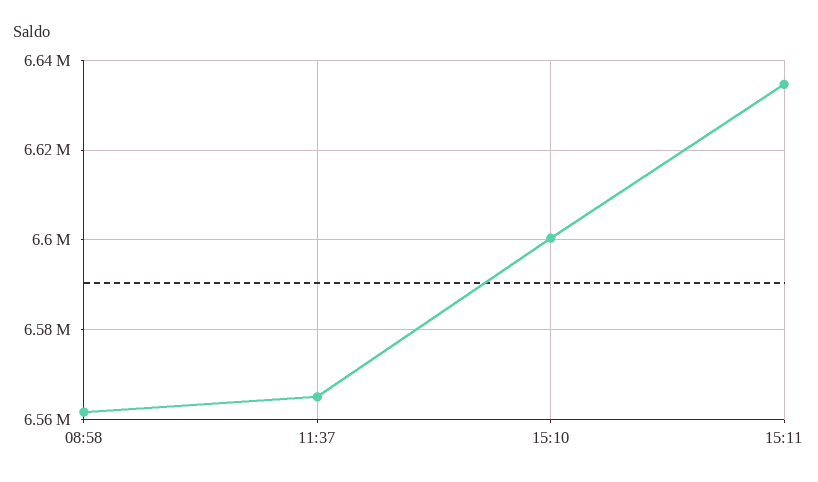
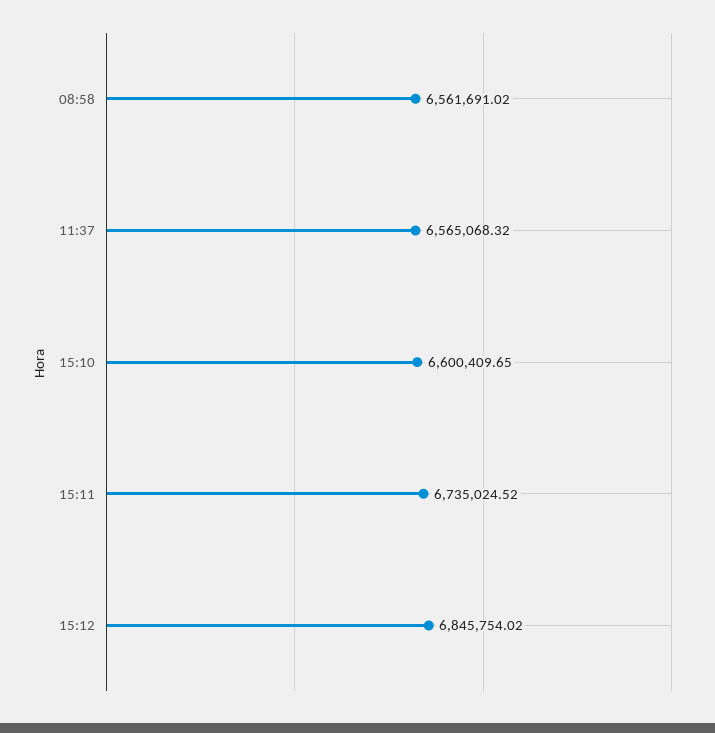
15:11: 6634000 -> 6735024.52
15:12: none -> 6845754.02

